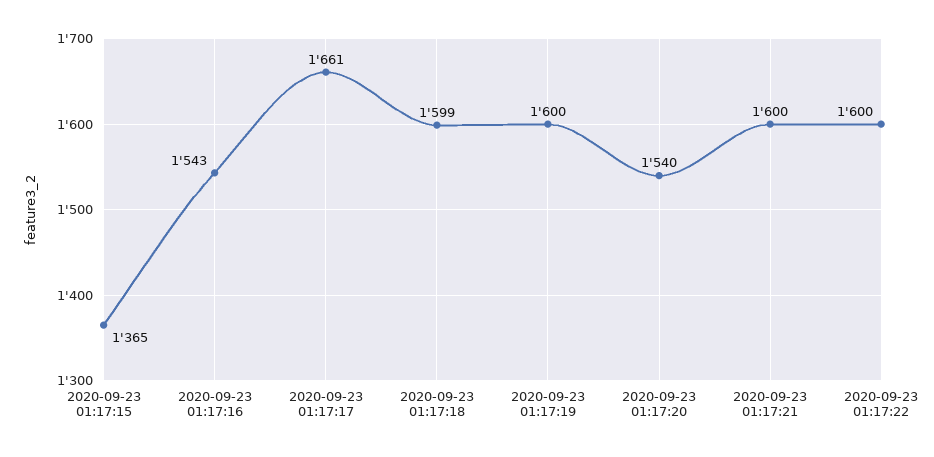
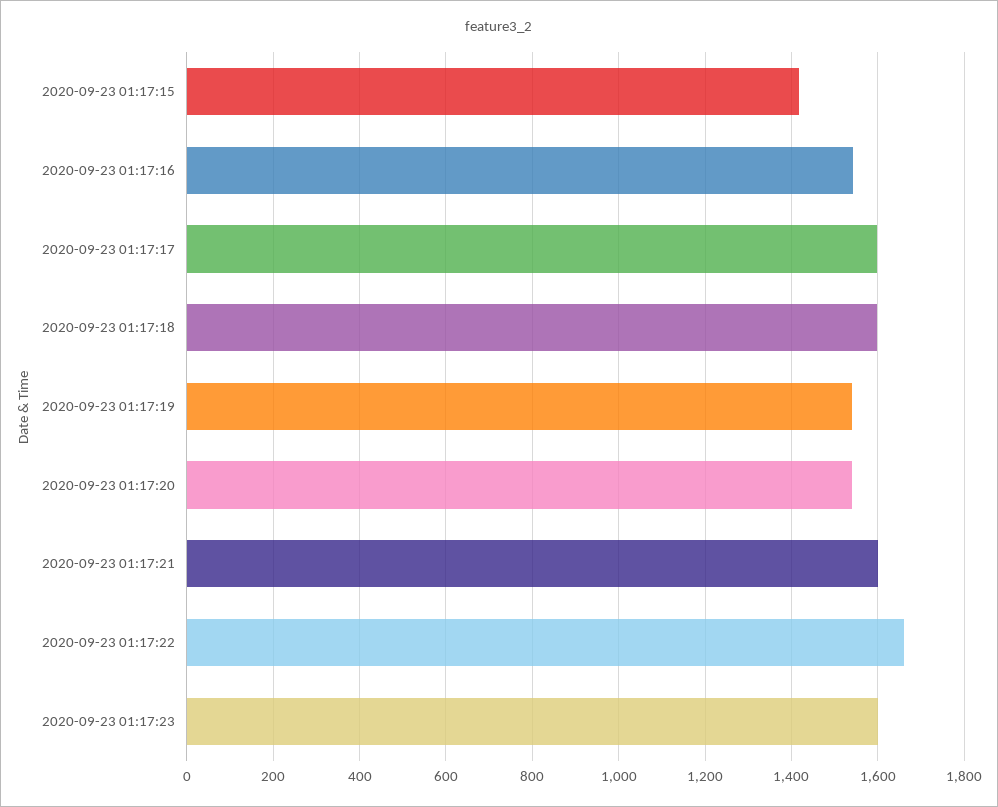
2020-09-23 01:17:15: 1365 -> 1420
2020-09-23 01:17:17: 1661 -> 1600
2020-09-23 01:17:19: 1600 -> 1540
2020-09-23 01:17:22: 1600 -> 1660
2020-09-23 01:17:23: none -> 1600

